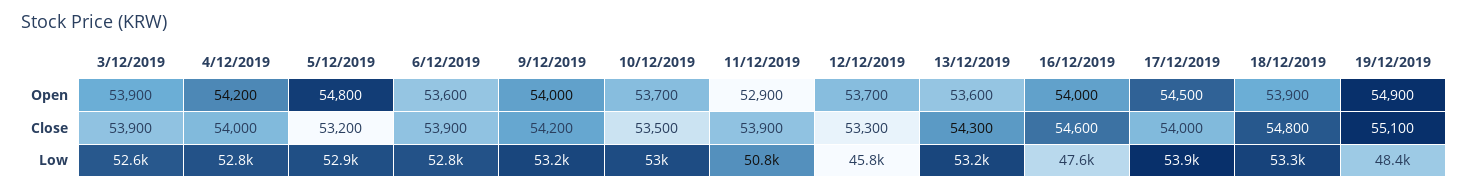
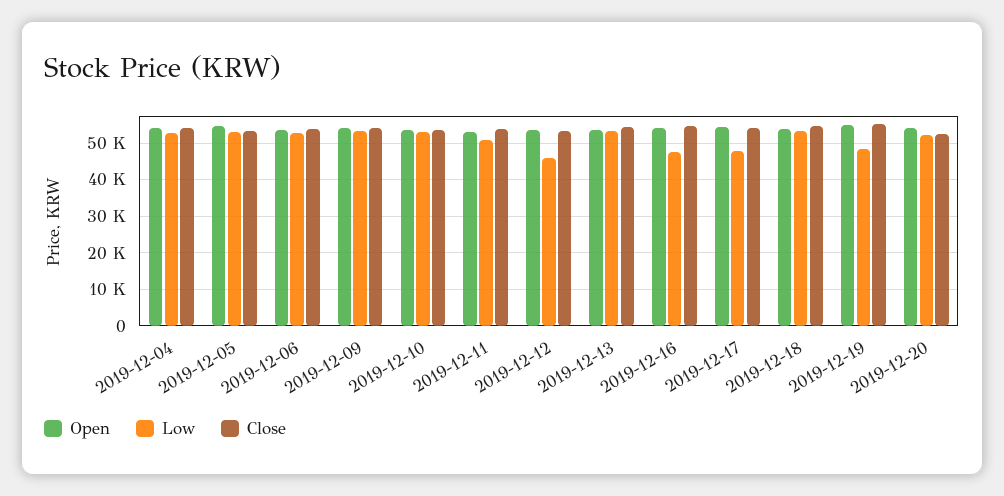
Open, 3/12/2019: 53900 -> none
Close, 3/12/2019: 53900 -> none
Low, 3/12/2019: 52600 -> none
Low, 17/12/2019: 53900 -> 48000
Open, 2019-12-20: none -> 54000
Low, 2019-12-20: none -> 52000
Close, 2019-12-20: none -> 52000

